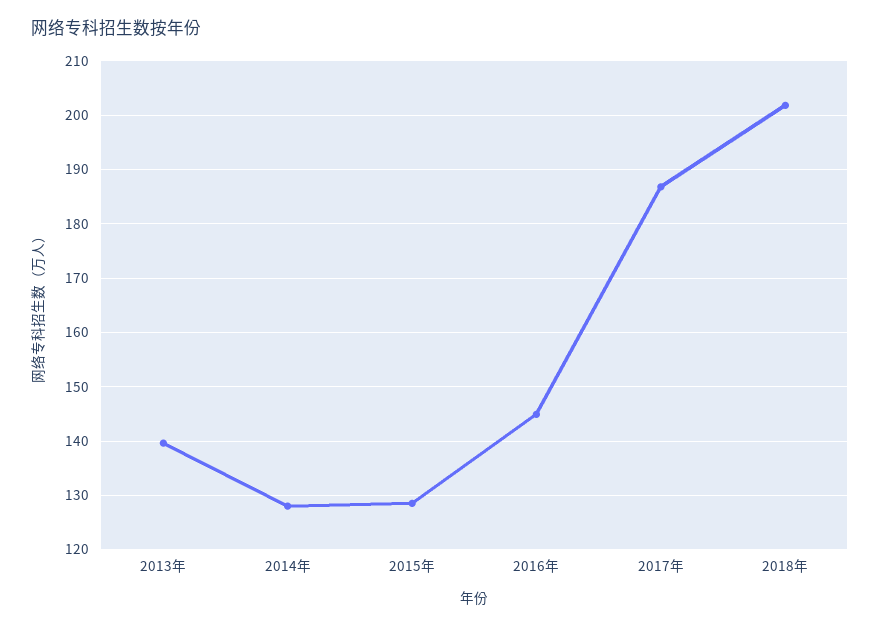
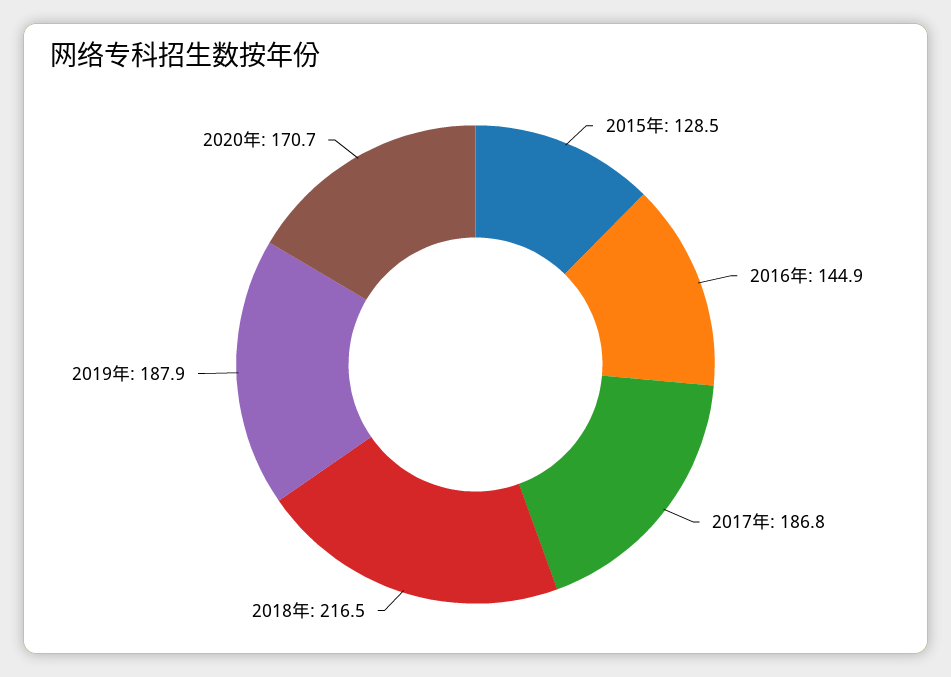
2013年: 140 -> none
2014年: 128 -> none
2018年: 202 -> 216.5
2019年: none -> 187.9
2020年: none -> 170.7

